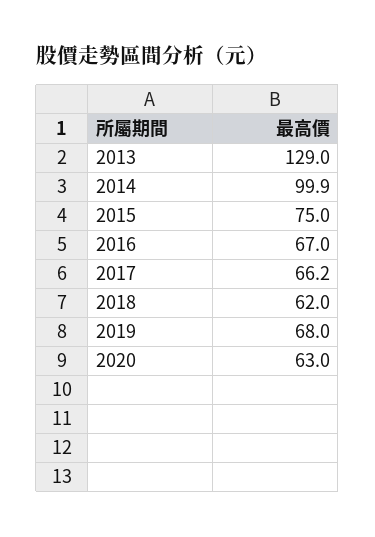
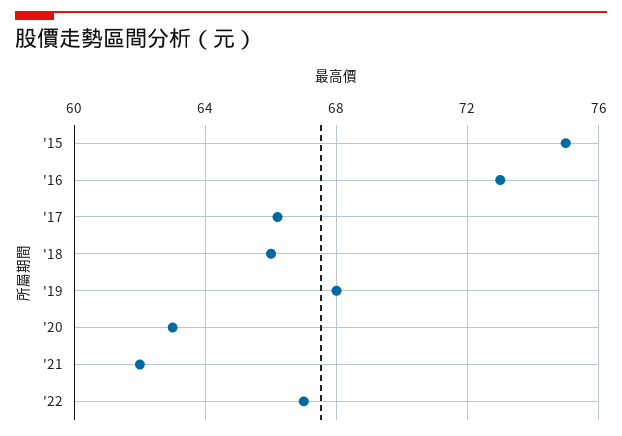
2013: 129 -> none
2014: 99.9 -> none
2016: 67 -> 73
2018: 62 -> 66
'21: none -> 62
'22: none -> 67

